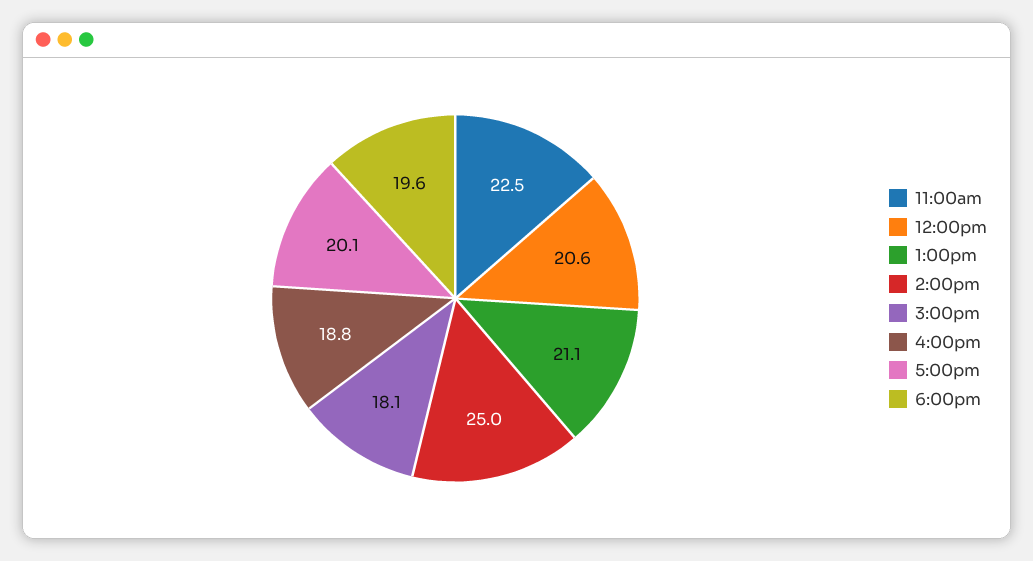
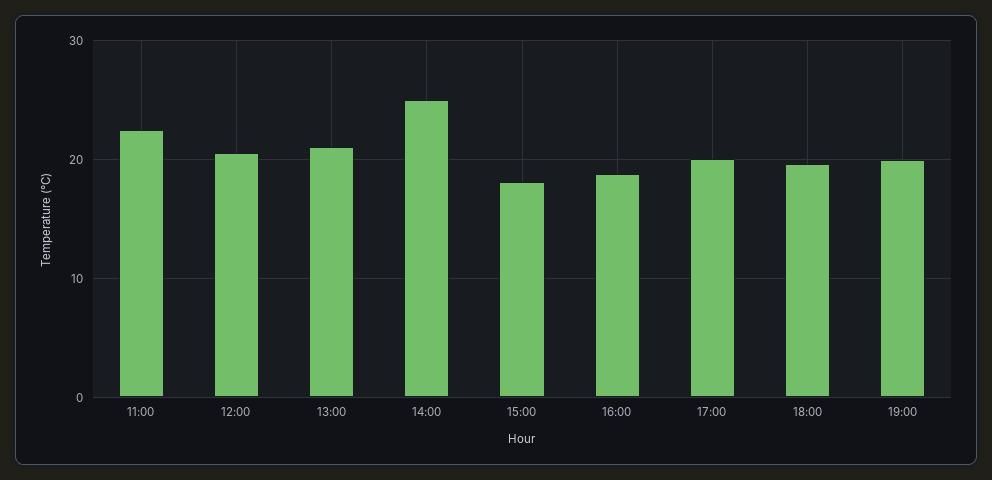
19:00: none -> 20

